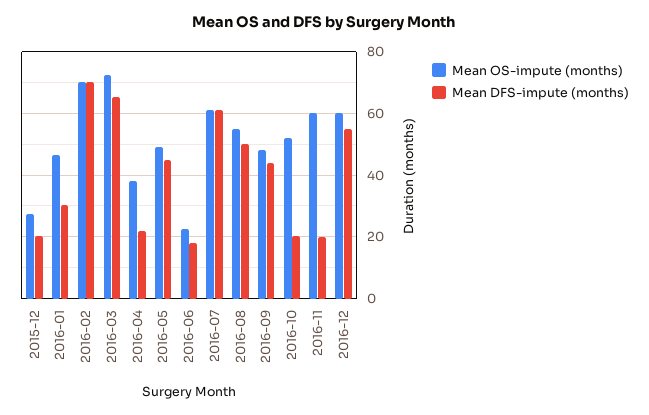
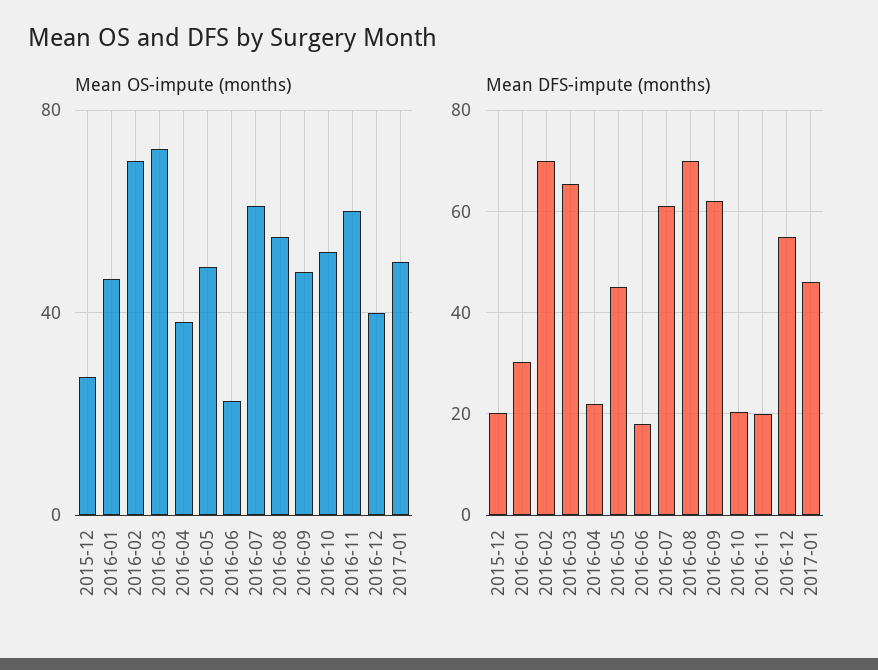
Mean DFS-impute (months), 2016-08: 50 -> 70
Mean DFS-impute (months), 2016-09: 44 -> 62
Mean OS-impute (months), 2016-12: 60 -> 40
Mean OS-impute (months), 2017-01: none -> 50
Mean DFS-impute (months), 2017-01: none -> 46

